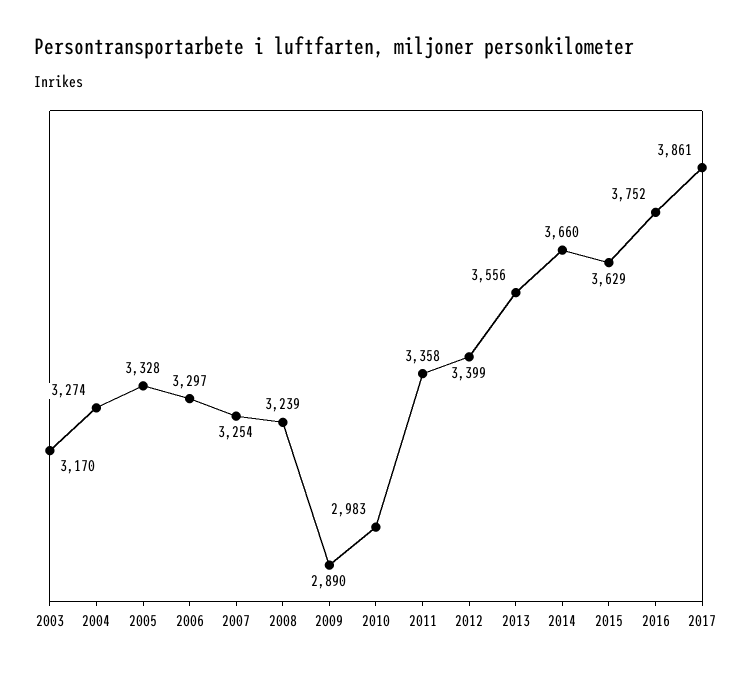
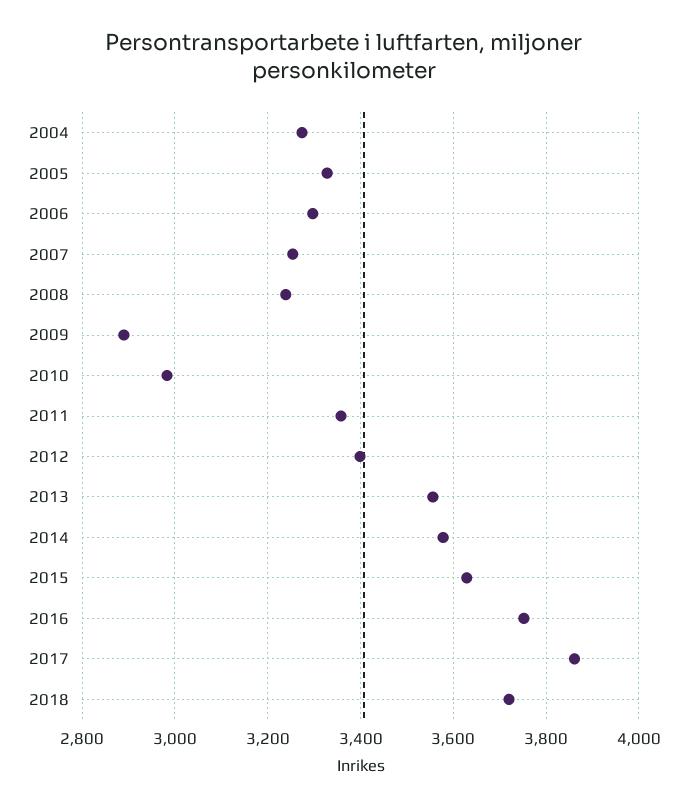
2003: 3170 -> none
2014: 3660 -> 3580
2018: none -> 3720

